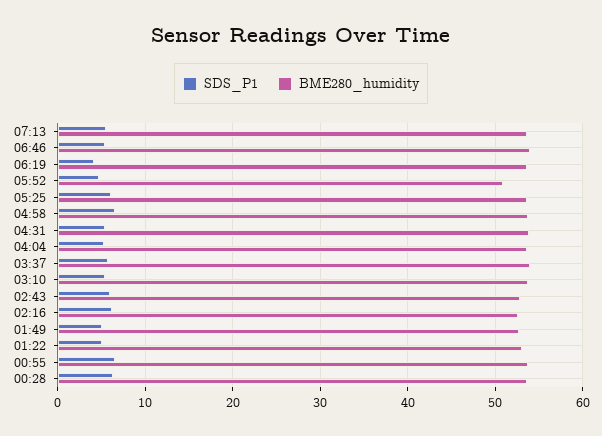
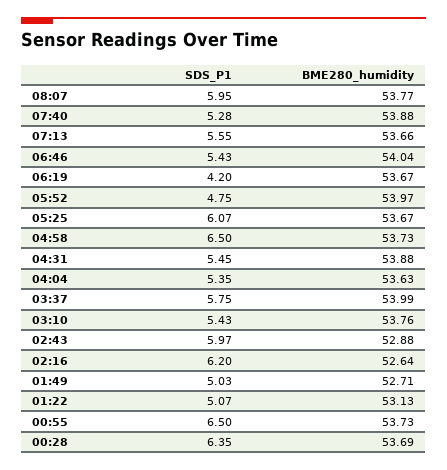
BME280_humidity, 05:52: 51 -> 53.97
SDS_P1, 08:07: none -> 5.95
BME280_humidity, 08:07: none -> 53.77
SDS_P1, 07:40: none -> 5.28
BME280_humidity, 07:40: none -> 53.88

